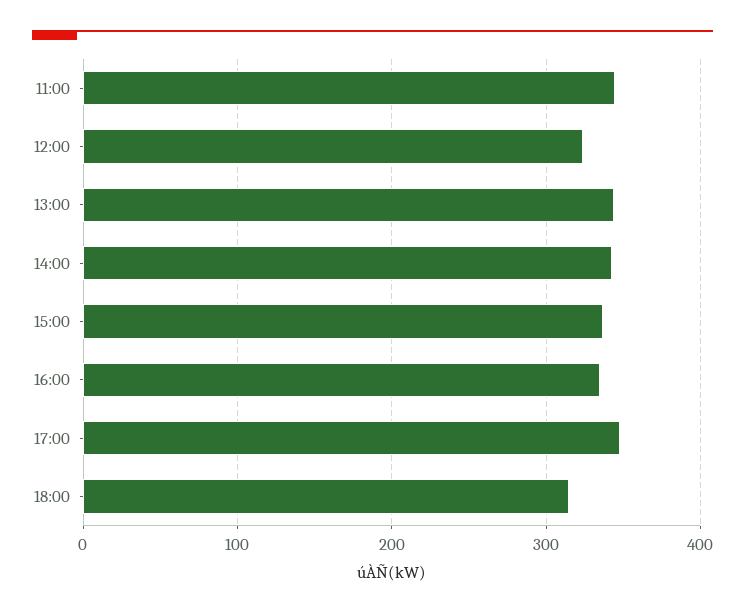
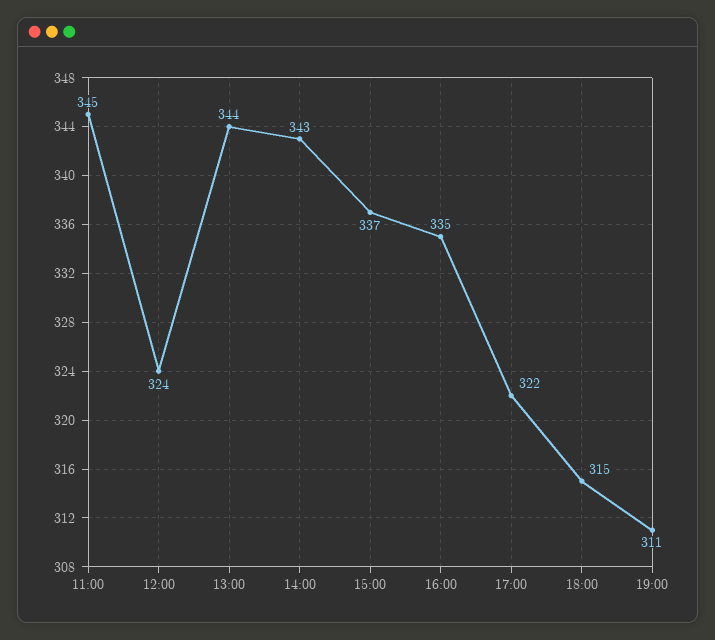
17:00: 350 -> 322
19:00: none -> 311

